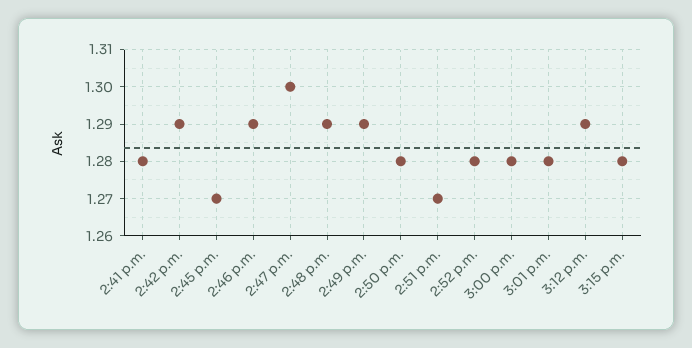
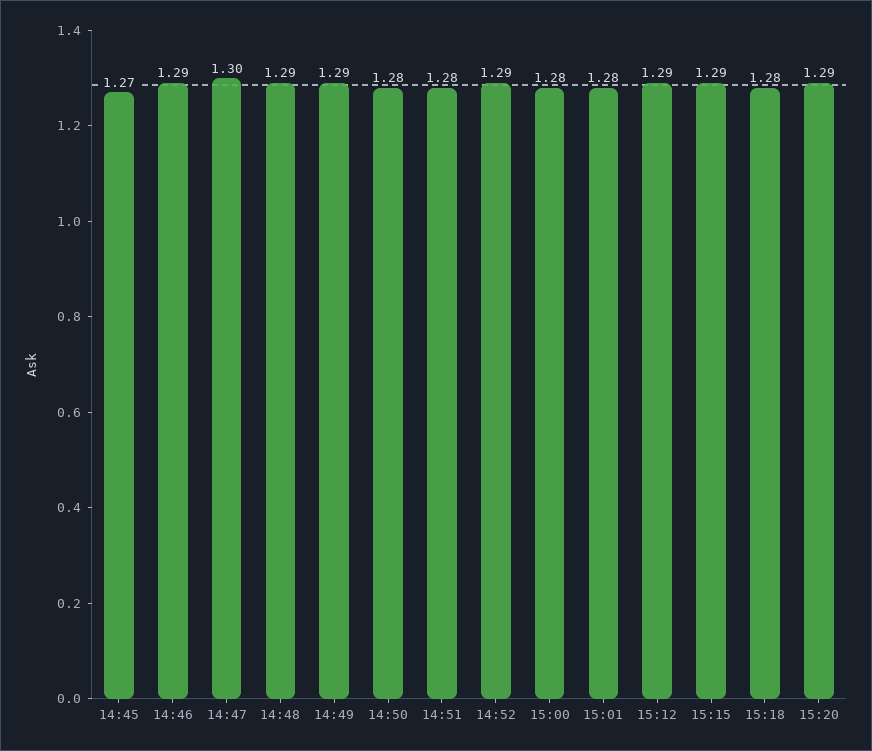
2:41 p.m.: 1.28 -> none
2:42 p.m.: 1.29 -> none
2:51 p.m.: 1.27 -> 1.28
2:52 p.m.: 1.28 -> 1.29
3:15 p.m.: 1.28 -> 1.29
15:18: none -> 1.28
15:20: none -> 1.29

